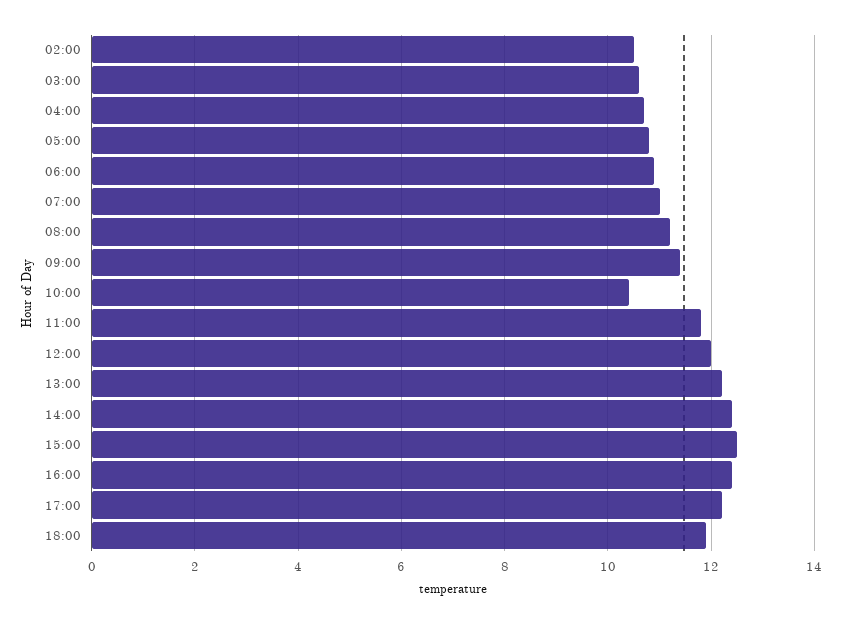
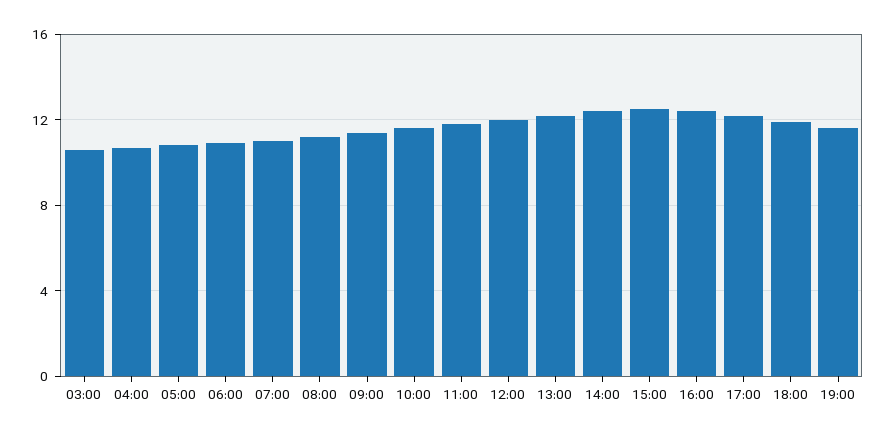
02:00: 10.5 -> none
10:00: 10.5 -> 11.5
19:00: none -> 11.5

